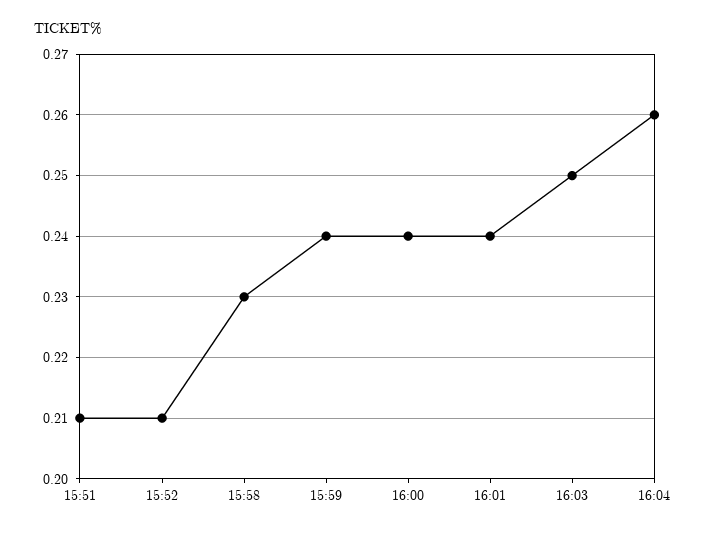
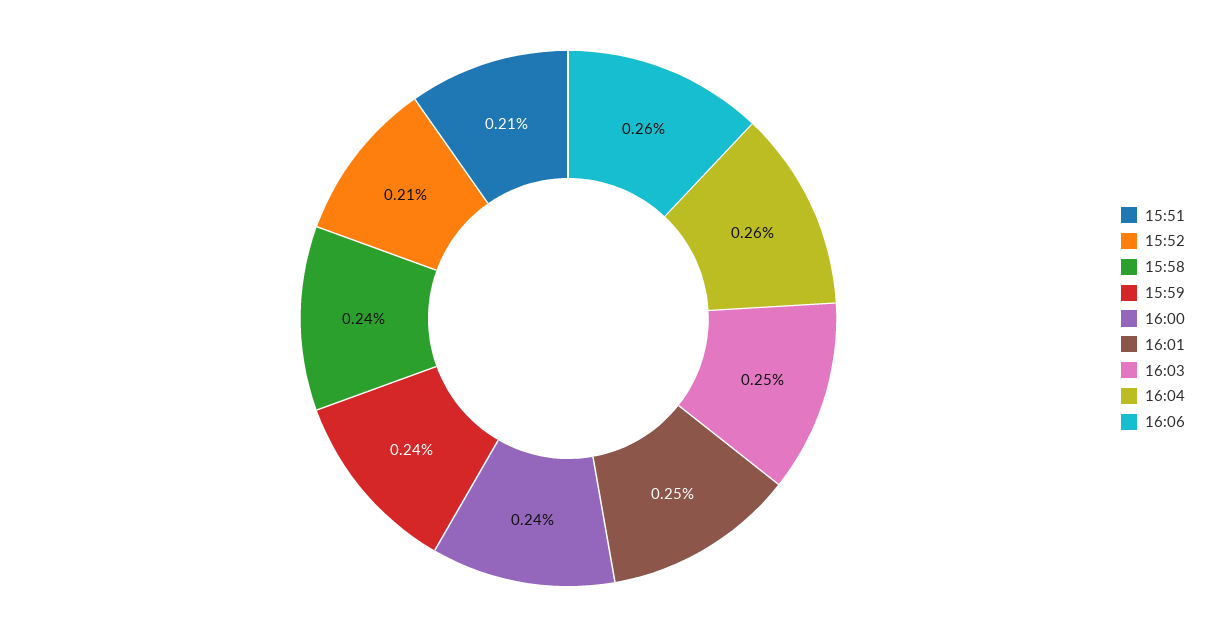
15:58: 0.23 -> 0.24
16:01: 0.24 -> 0.25
16:06: none -> 0.26

